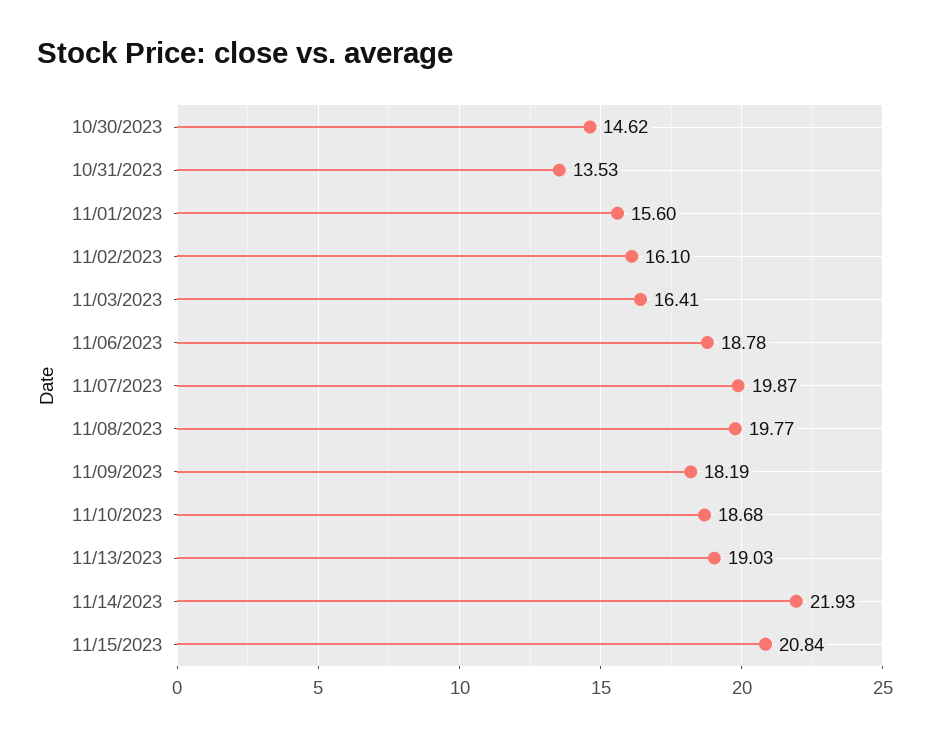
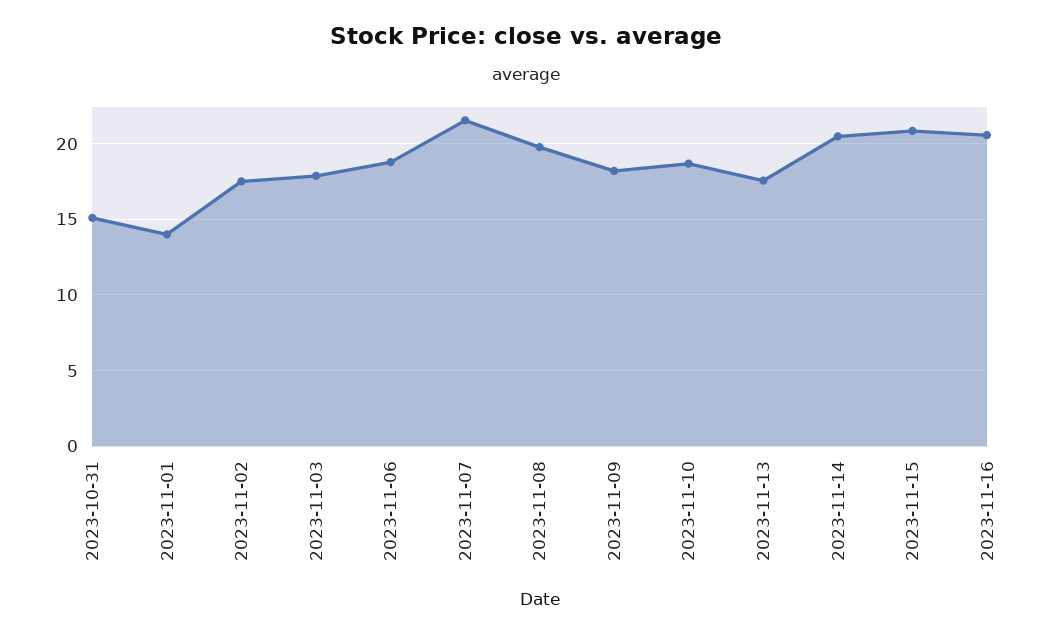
10/30/2023: 14.62 -> none
10/31/2023: 13.53 -> 15
11/01/2023: 15.6 -> 14
11/02/2023: 16.1 -> 17.5
11/03/2023: 16.41 -> 18
11/07/2023: 19.87 -> 21.5
11/13/2023: 19.03 -> 17.5
11/14/2023: 21.93 -> 20.5
2023-11-16: none -> 20.5

